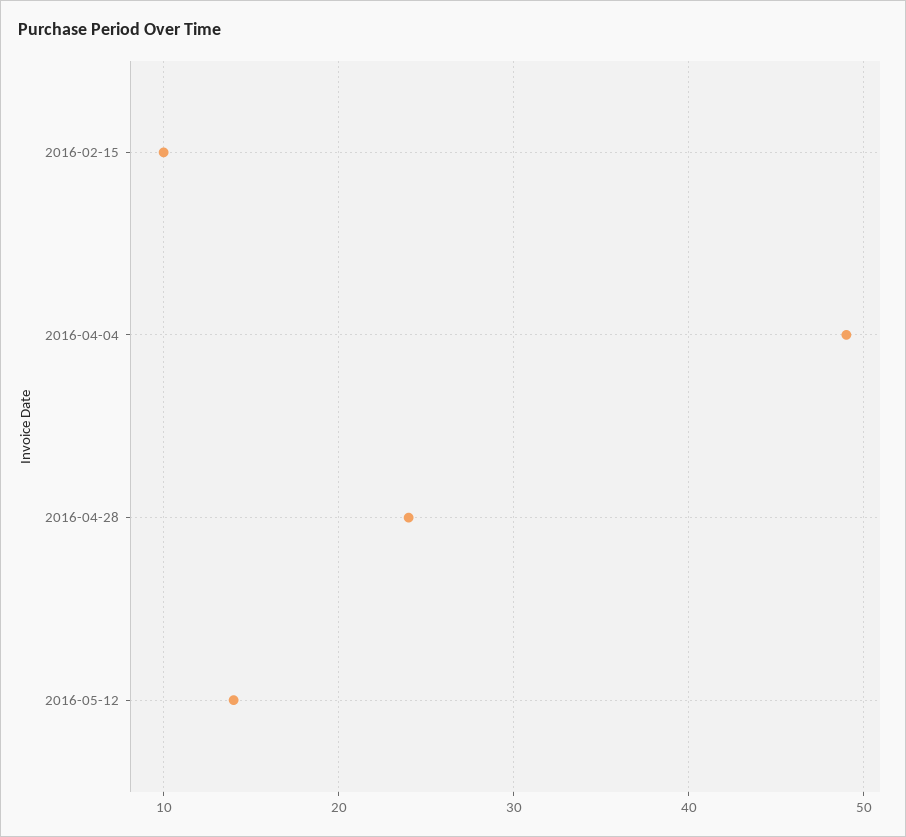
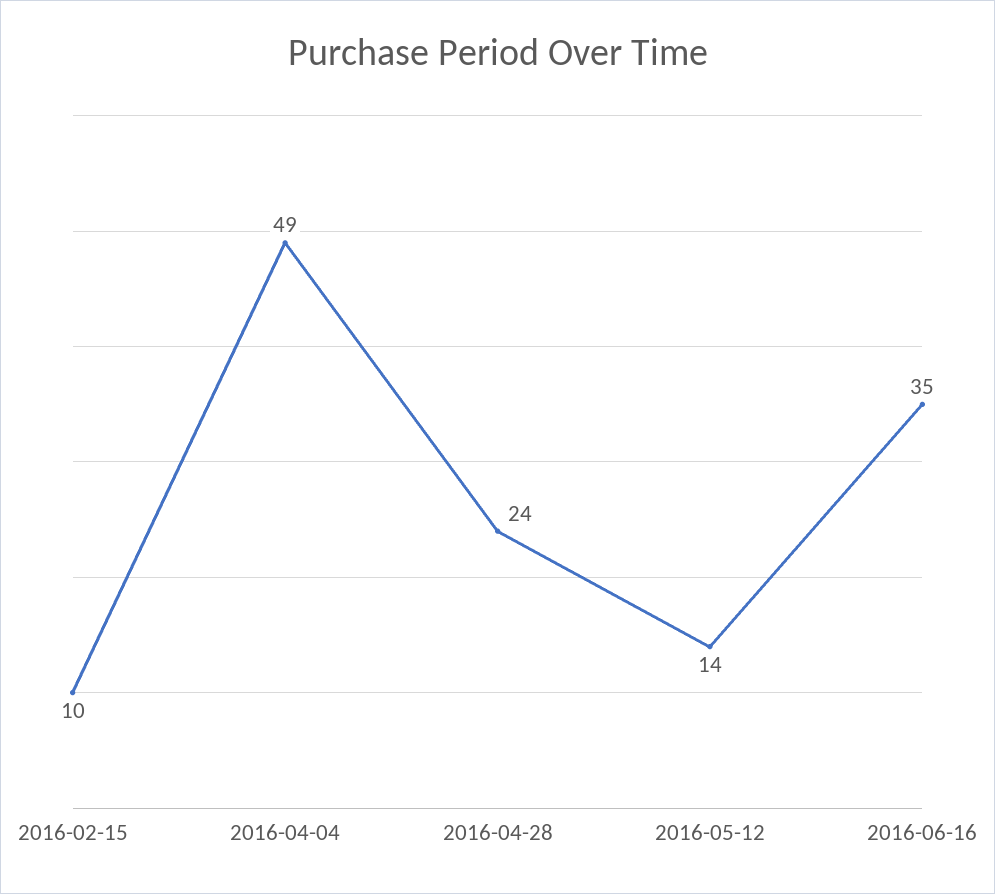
2016-06-16: none -> 35

